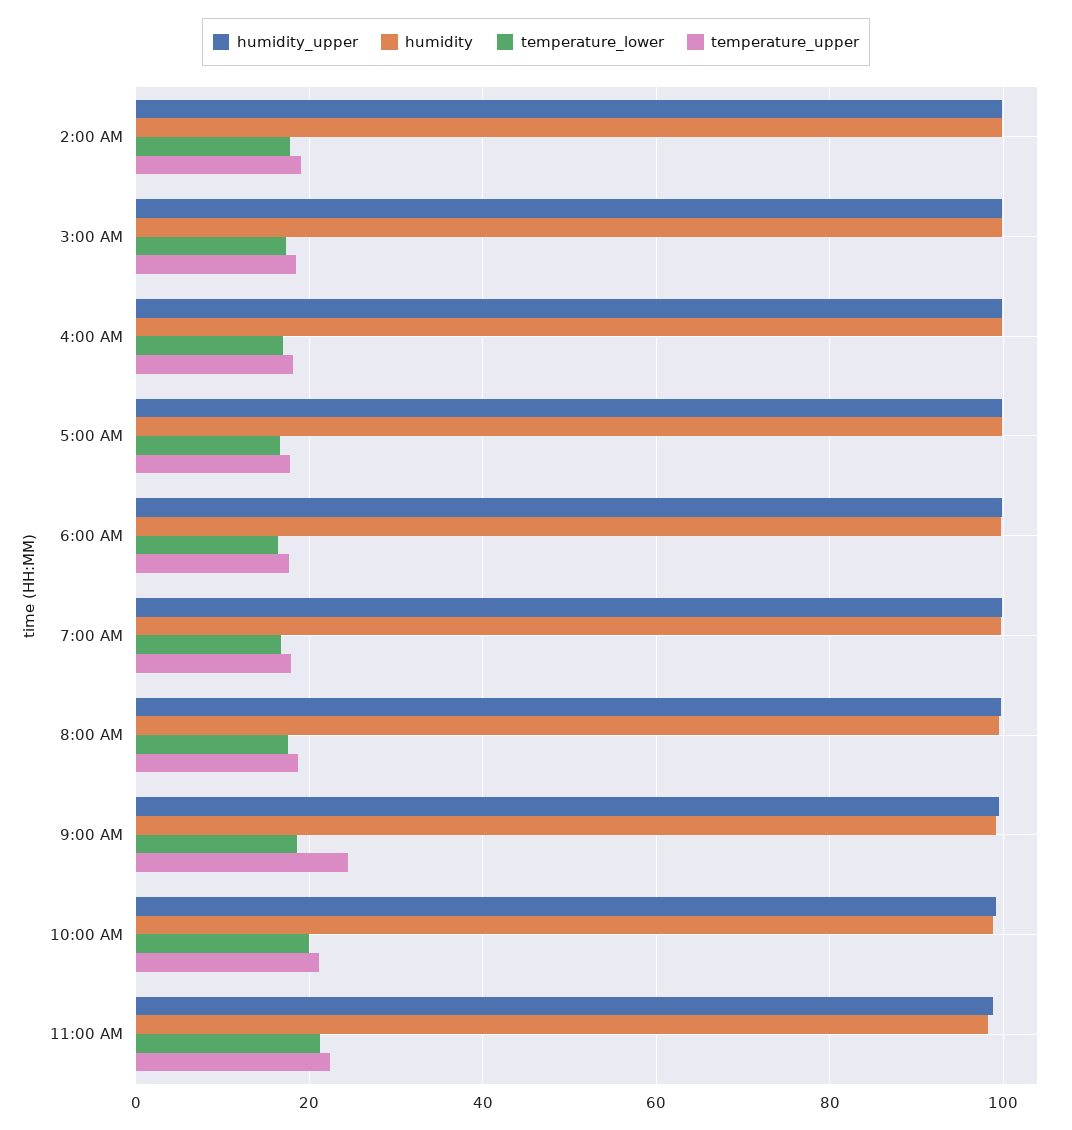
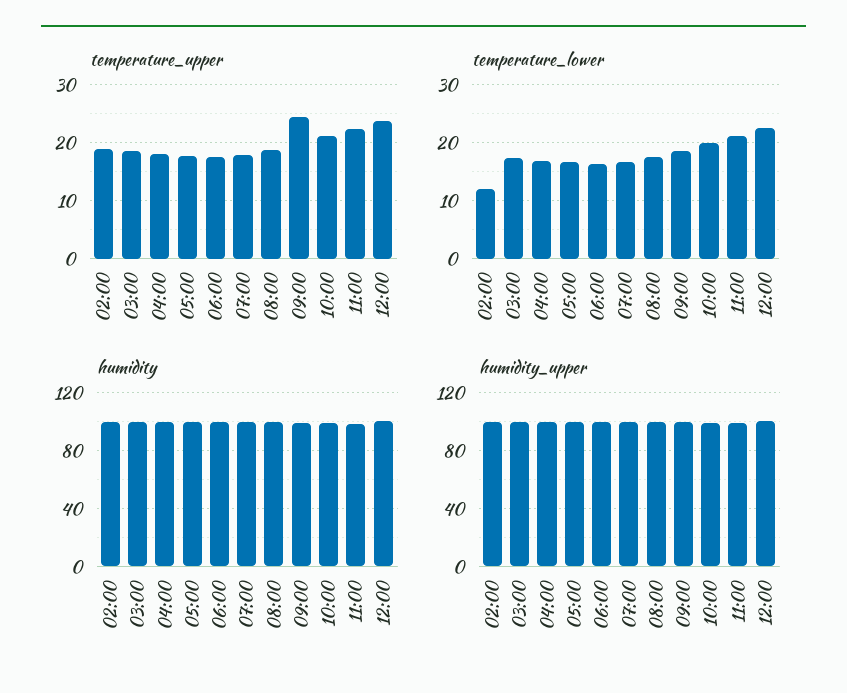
temperature_lower, 2:00 AM: 18 -> 12
temperature_upper, 12:00: none -> 24
temperature_lower, 12:00: none -> 22
humidity, 12:00: none -> 100
humidity_upper, 12:00: none -> 100

